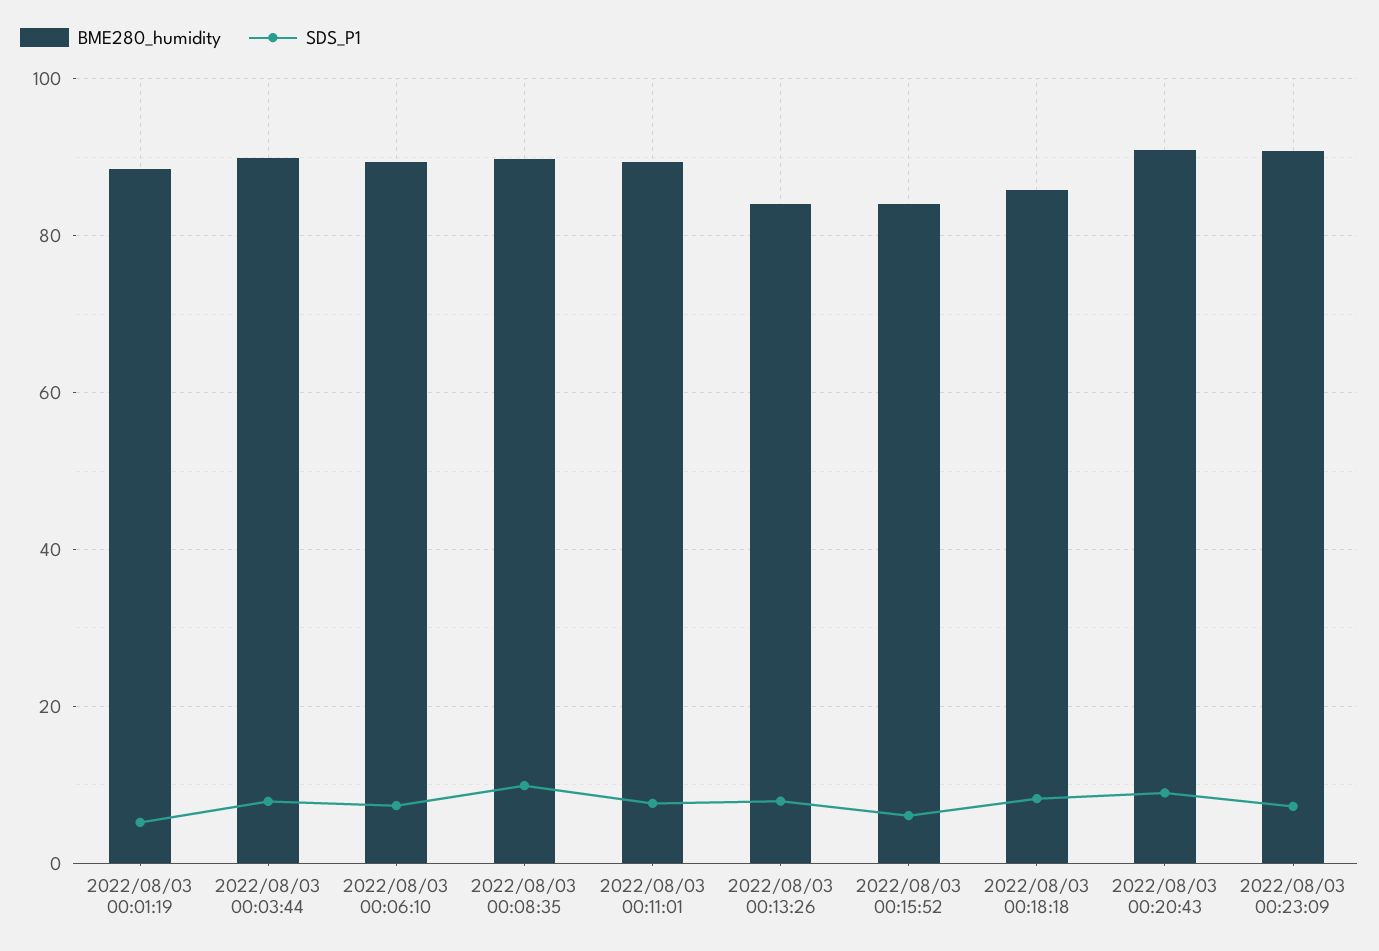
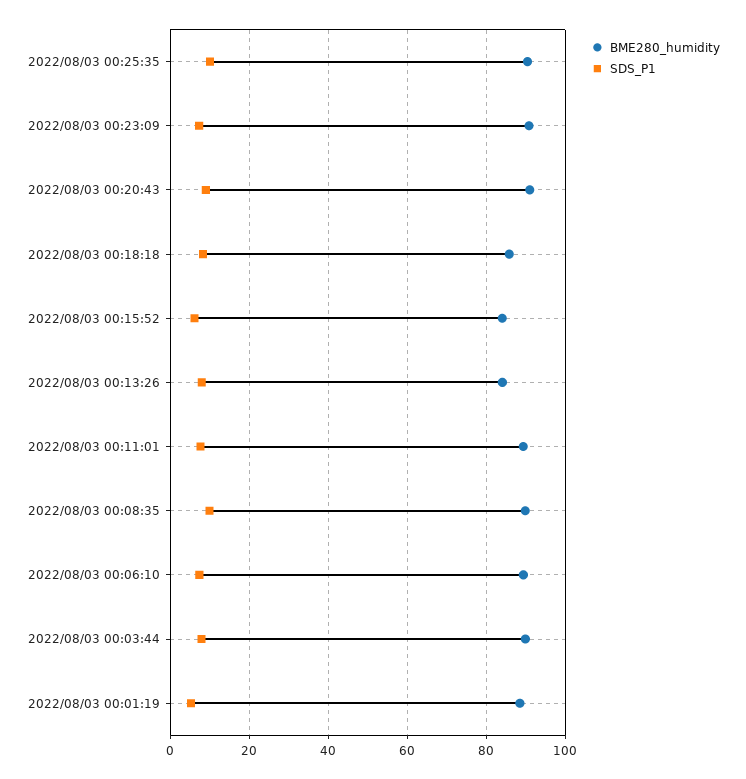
BME280_humidity, 2022/08/03 00:25:35: none -> 90
SDS_P1, 2022/08/03 00:25:35: none -> 10

